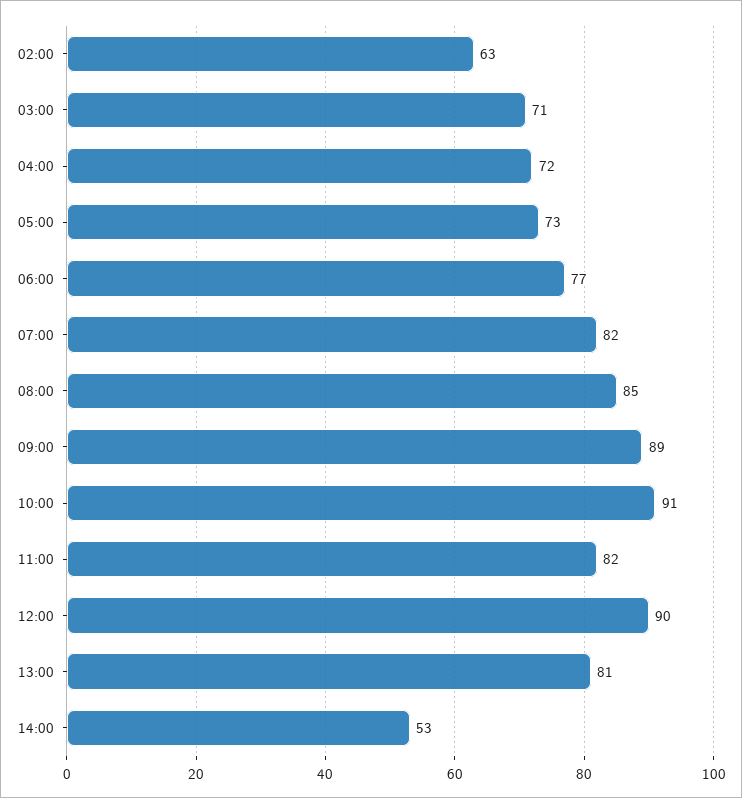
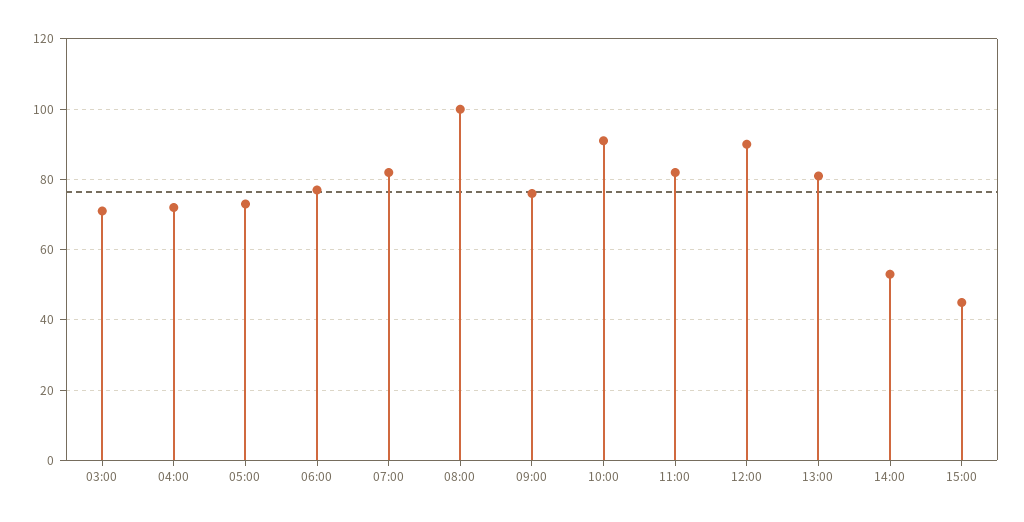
02:00: 63 -> none
08:00: 85 -> 100
09:00: 89 -> 75
15:00: none -> 45

